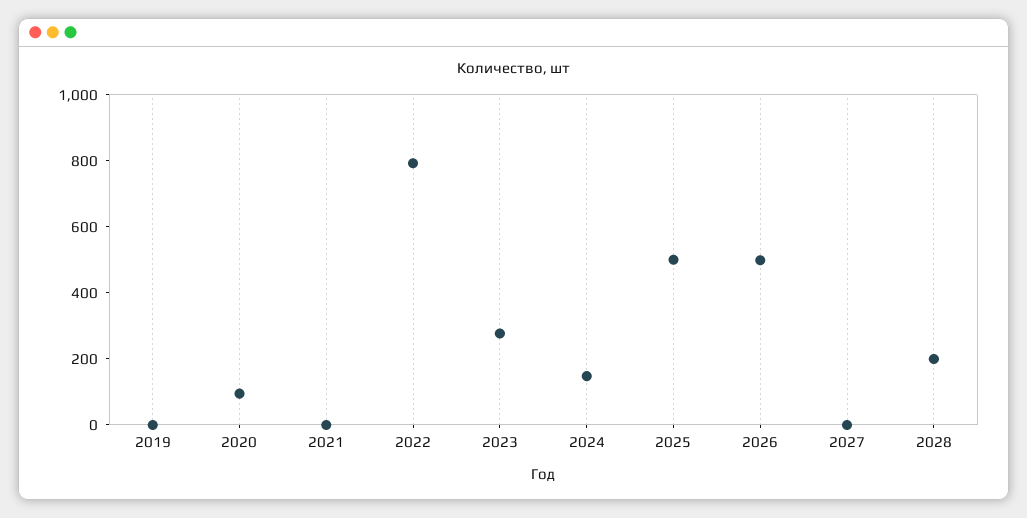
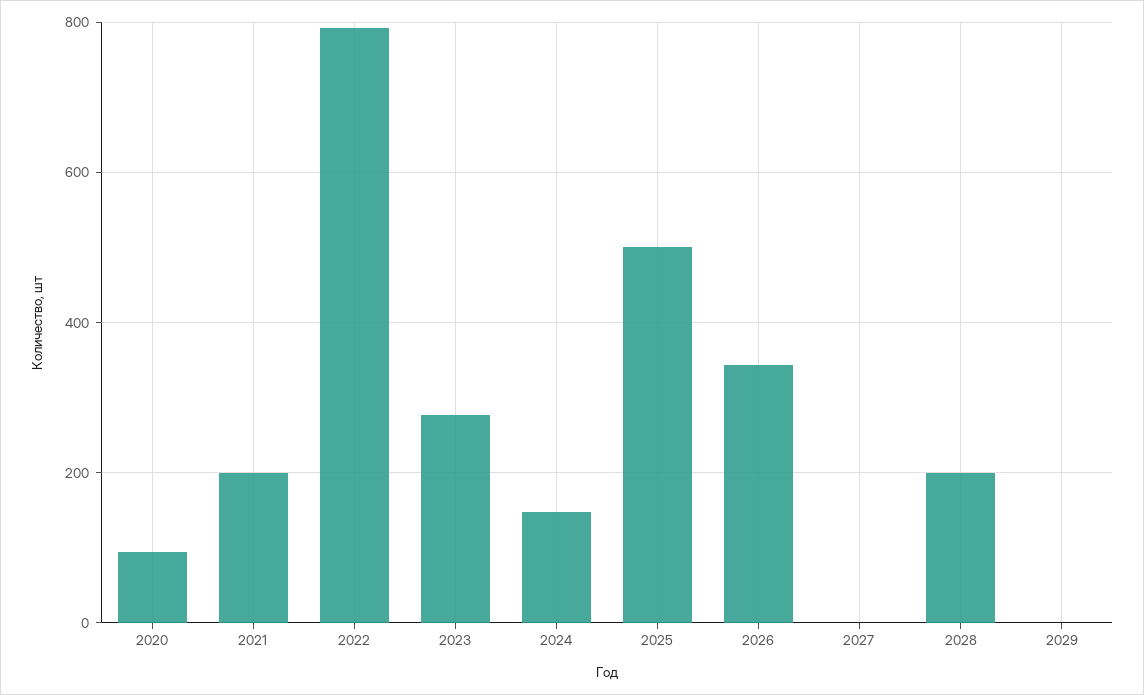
2019: 0 -> none
2021: 0 -> 200
2026: 500 -> 340
2029: none -> 0

